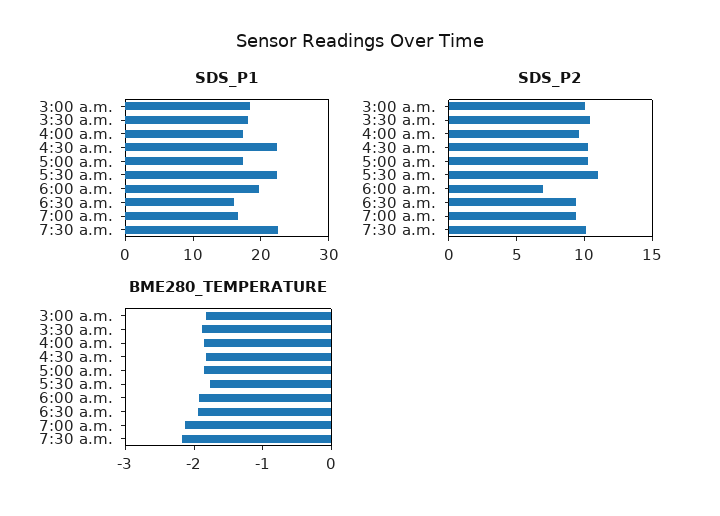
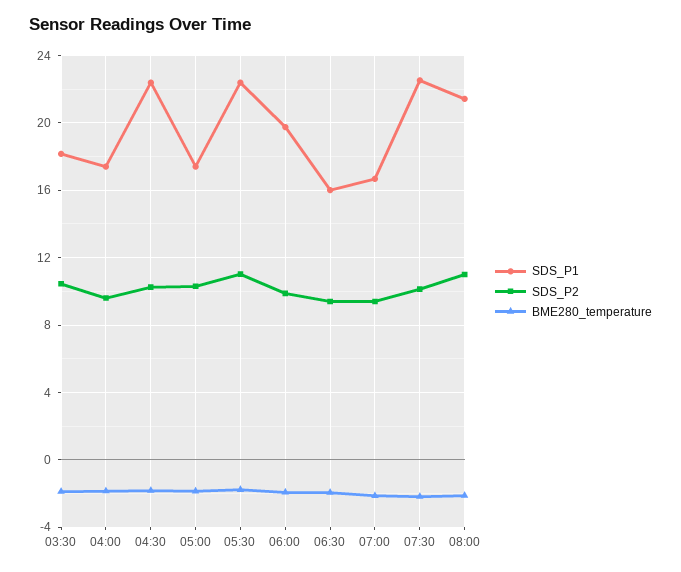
SDS_P1, 3:00 a.m.: 18 -> none
SDS_P2, 3:00 a.m.: 10 -> none
SDS_P2, 6:00 a.m.: 7 -> 10
BME280_TEMPERATURE, 3:00 a.m.: -1.8 -> none
SDS_P1, 08:00: none -> 21.5
SDS_P2, 08:00: none -> 11
BME280_TEMPERATURE, 08:00: none -> -2

